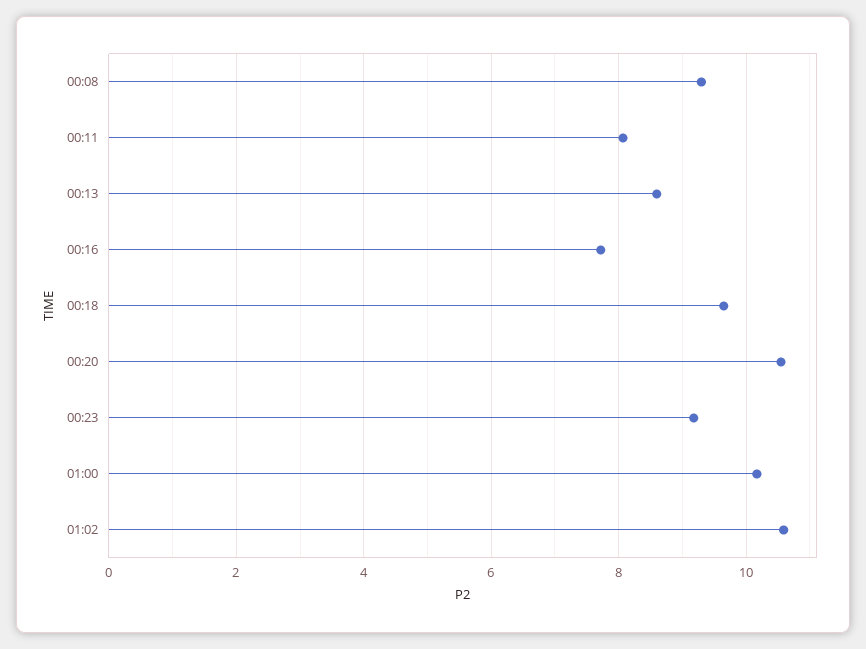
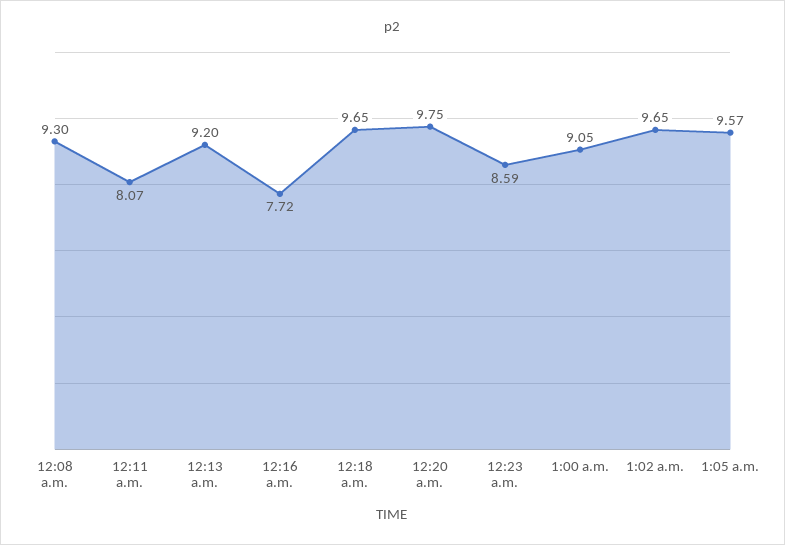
00:13: 8.6 -> 9.2
00:20: 10.6 -> 9.75
00:23: 9.2 -> 8.59
01:00: 10.2 -> 9.05
01:02: 10.6 -> 9.65
1:05 a.m.: none -> 9.57

